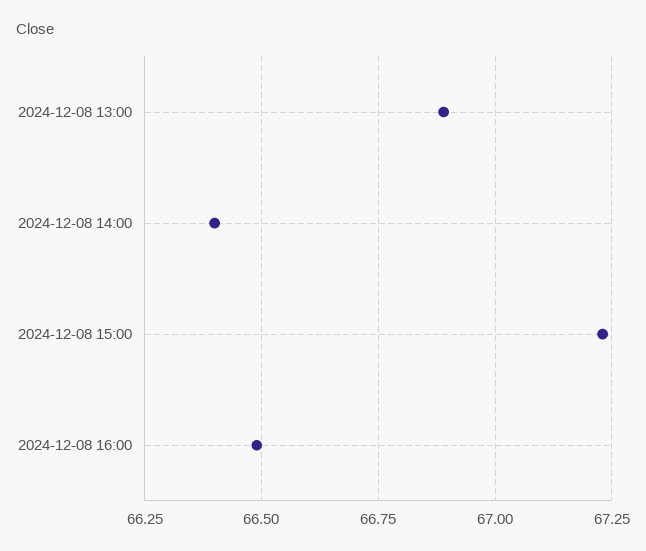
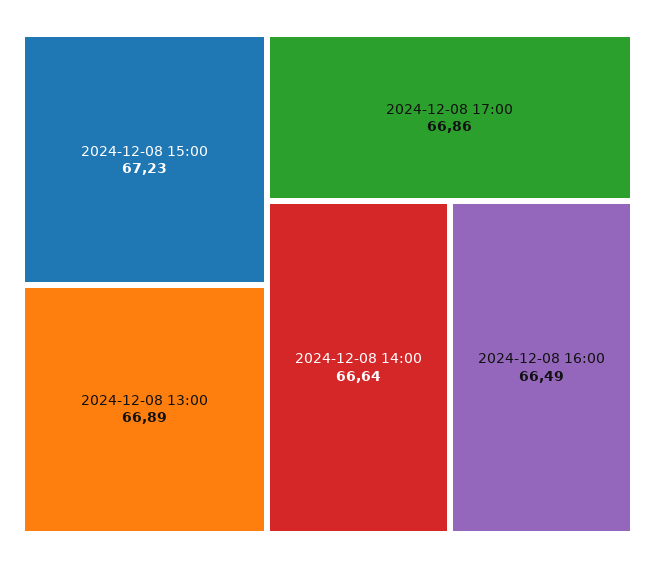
2024-12-08 14:00: 66.4 -> 66.64
2024-12-08 17:00: none -> 66.86

